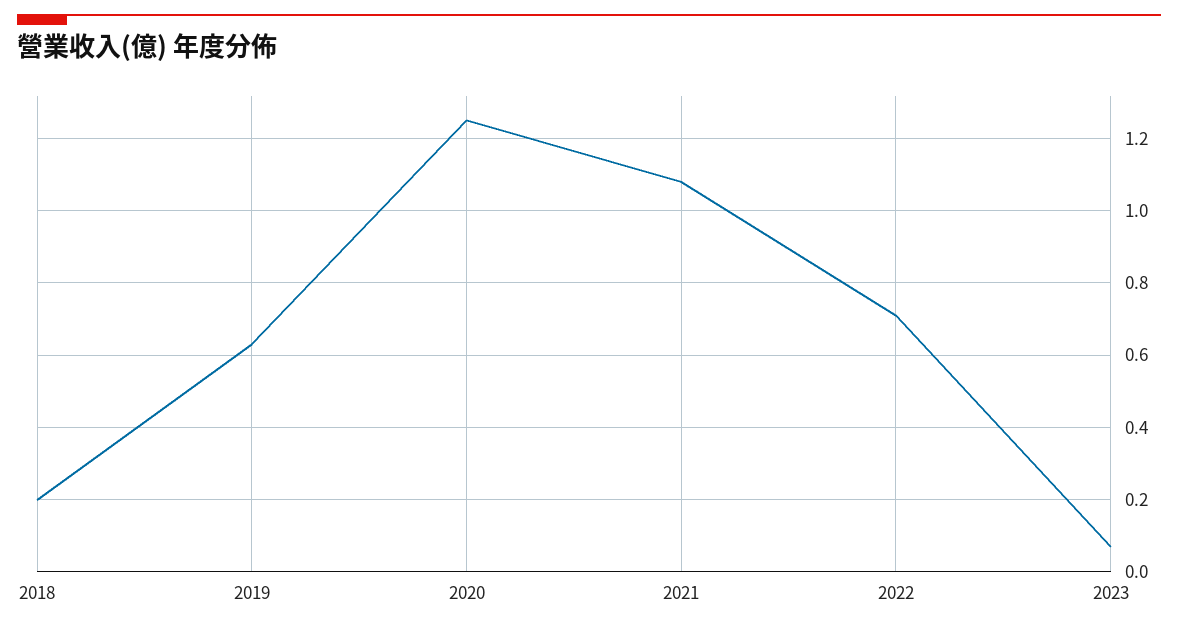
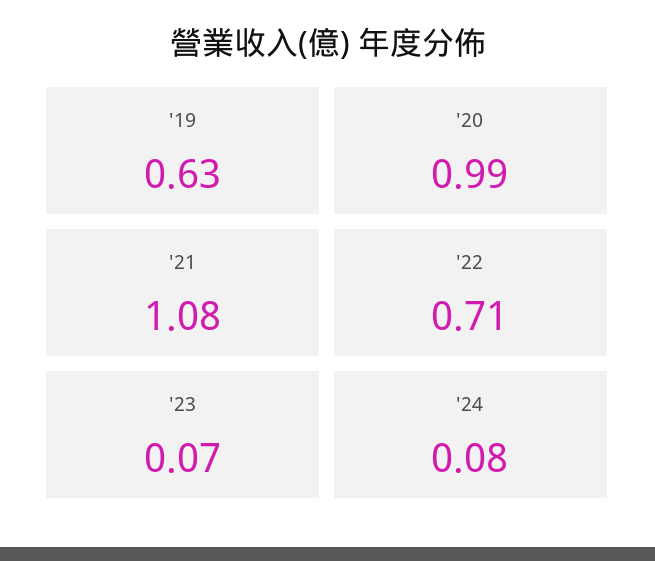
2018: 0.2 -> none
2020: 1.25 -> 0.99
'24: none -> 0.08

